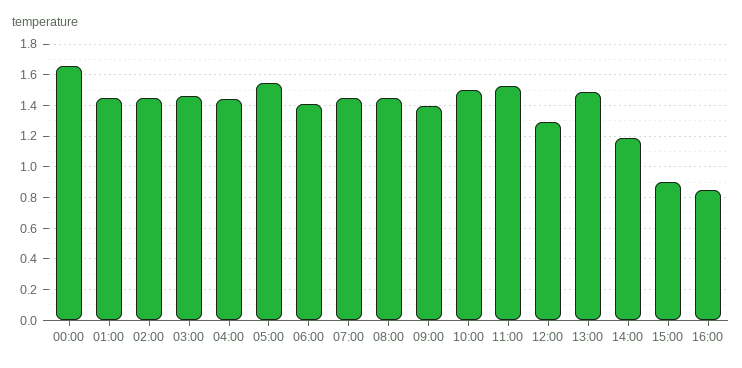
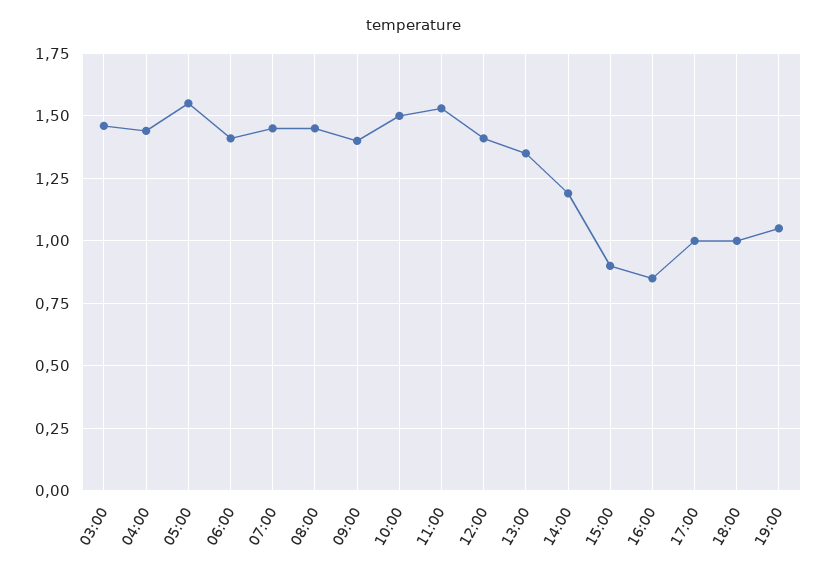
00:00: 1.65 -> none
01:00: 1.45 -> none
02:00: 1.45 -> none
12:00: 1.3 -> 1.4
13:00: 1.5 -> 1.35
17:00: none -> 1
18:00: none -> 1
19:00: none -> 1.05

